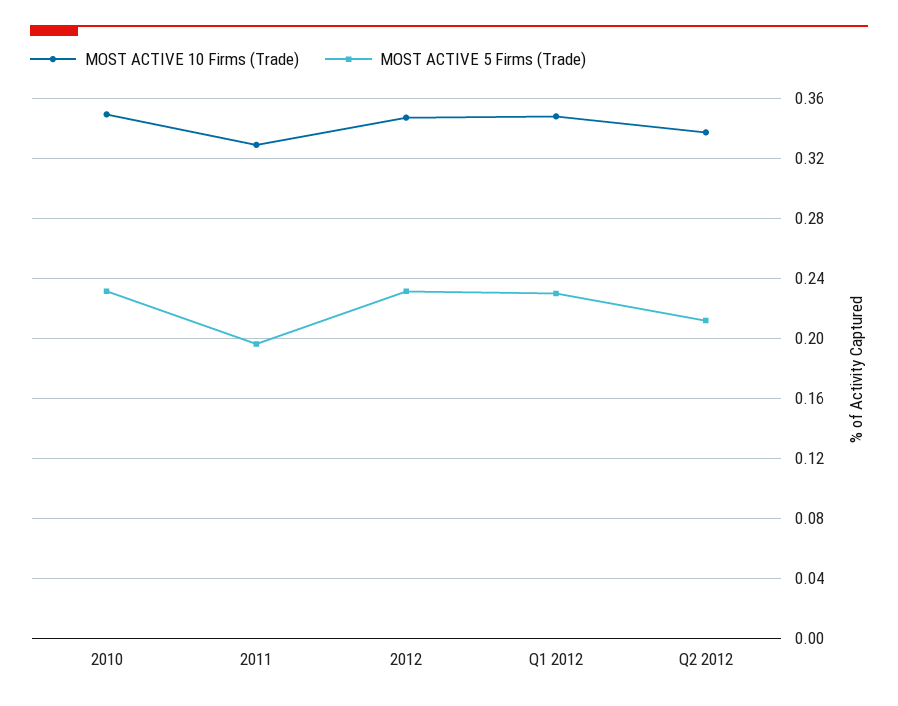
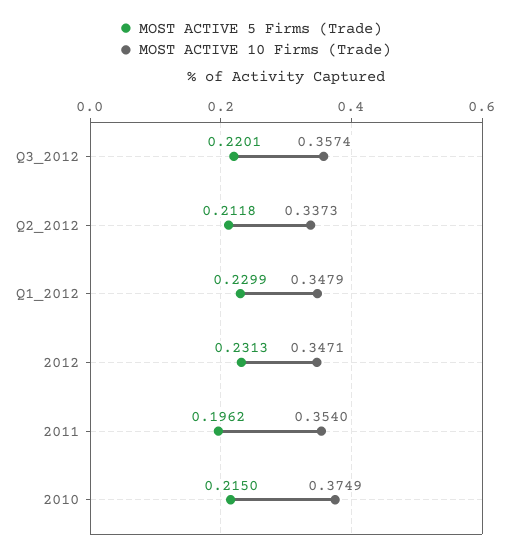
MOST ACTIVE 10 Firms (Trade), 2010: 0.35 -> 0.3749
MOST ACTIVE 5 Firms (Trade), 2010: 0.23 -> 0.215
MOST ACTIVE 10 Firms (Trade), 2011: 0.33 -> 0.354
MOST ACTIVE 5 Firms (Trade), Q3_2012: none -> 0.2201
MOST ACTIVE 10 Firms (Trade), Q3_2012: none -> 0.3574

